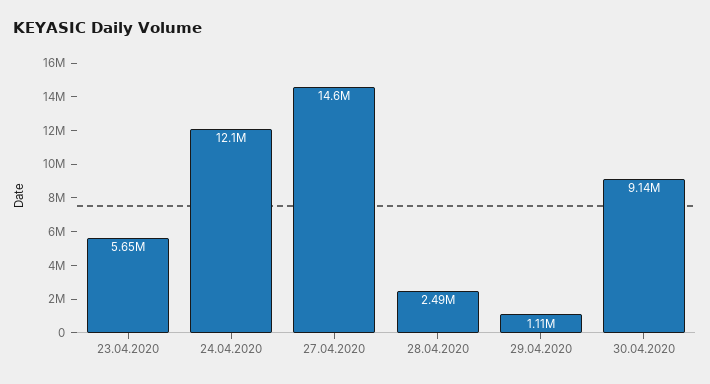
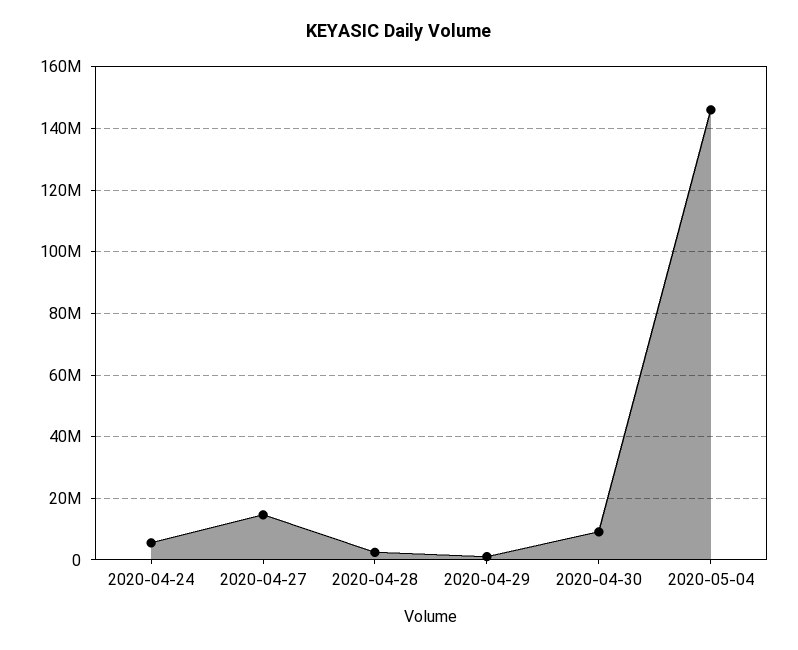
23.04.2020: 5650000 -> none
24.04.2020: 12100000 -> 6000000
2020-05-04: none -> 146000000

